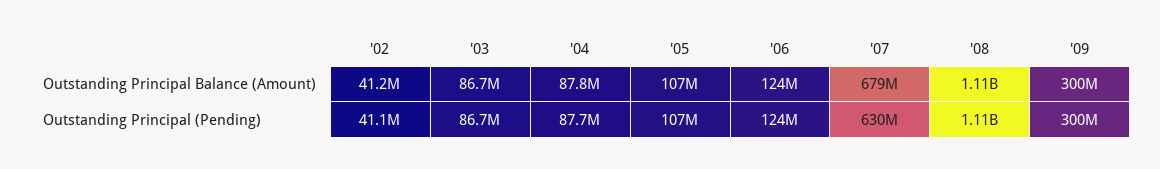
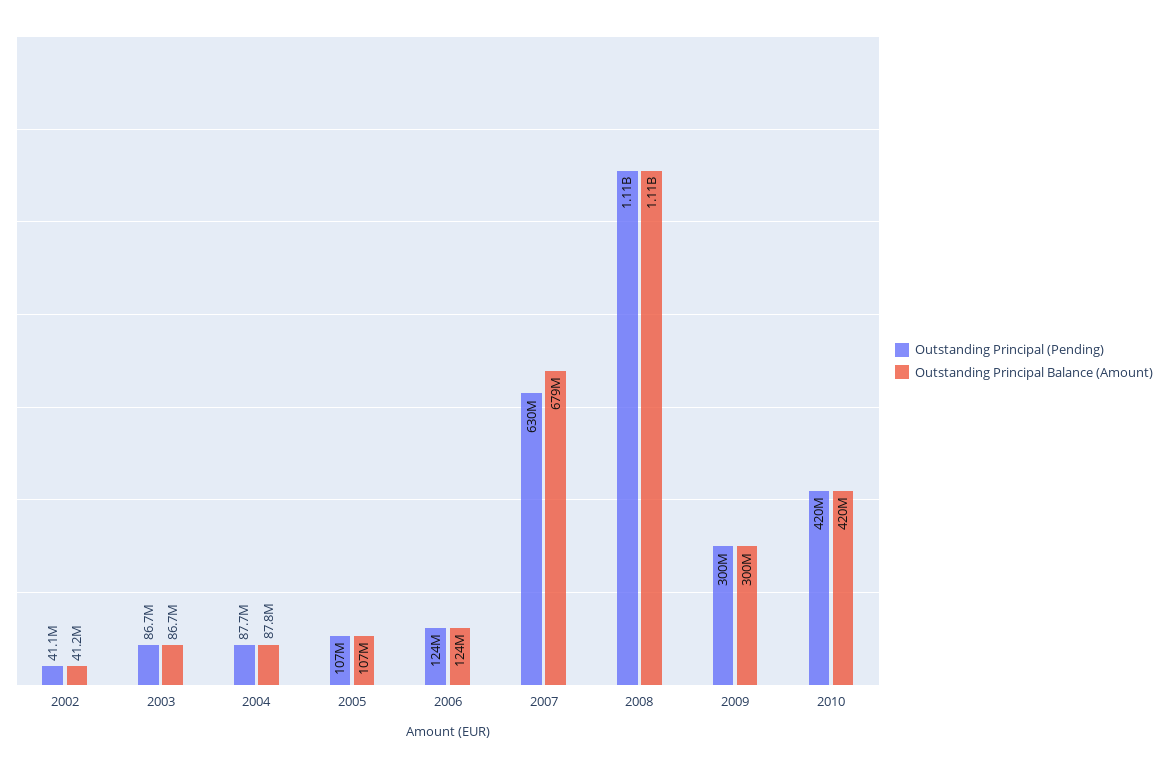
Outstanding Principal (Pending), 2010: none -> 420000000
Outstanding Principal Balance (Amount), 2010: none -> 420000000

